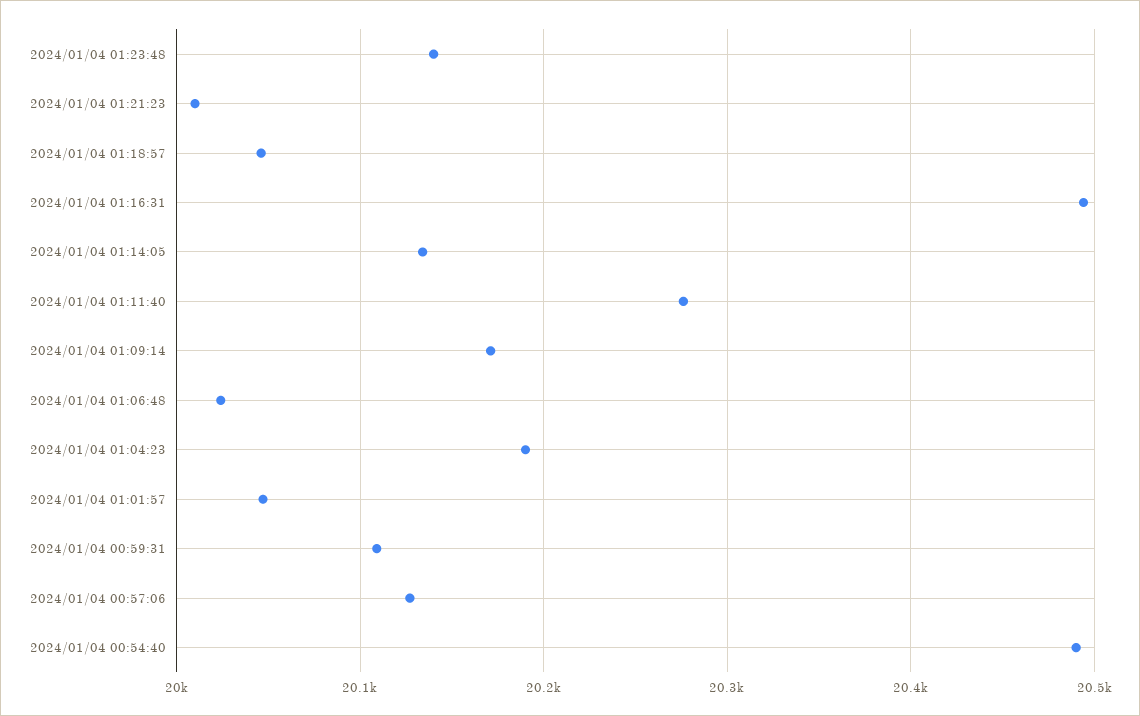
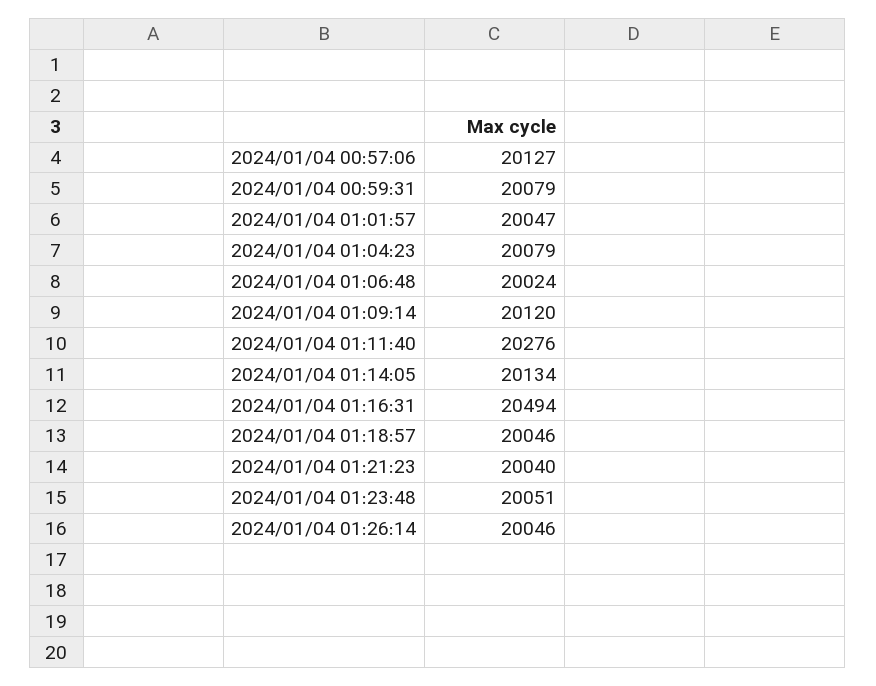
2024/01/04 01:23:48: 20140 -> 20051
2024/01/04 01:21:23: 20010 -> 20040
2024/01/04 01:09:14: 20170 -> 20120
2024/01/04 01:04:23: 20190 -> 20079
2024/01/04 00:59:31: 20110 -> 20079
2024/01/04 00:54:40: 20490 -> none
2024/01/04 01:26:14: none -> 20046

